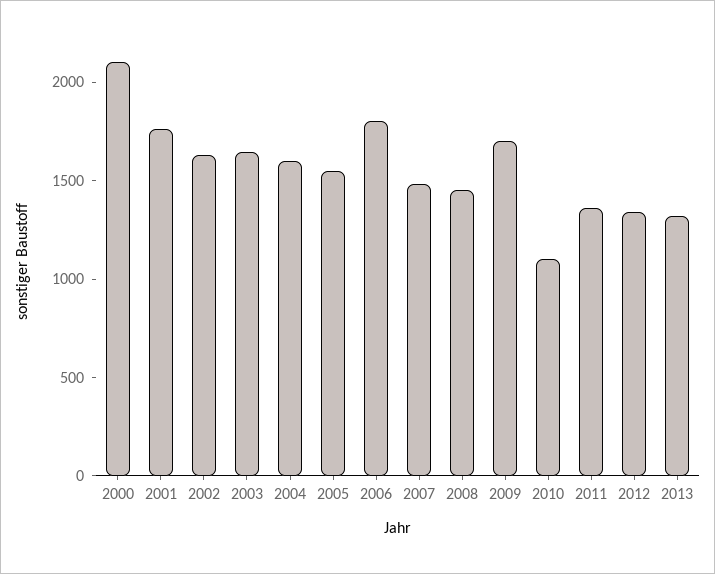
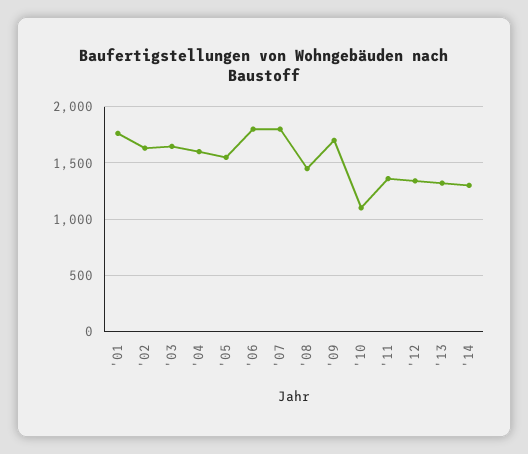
2000: 2100 -> none
2007: 1500 -> 1800
'14: none -> 1300

